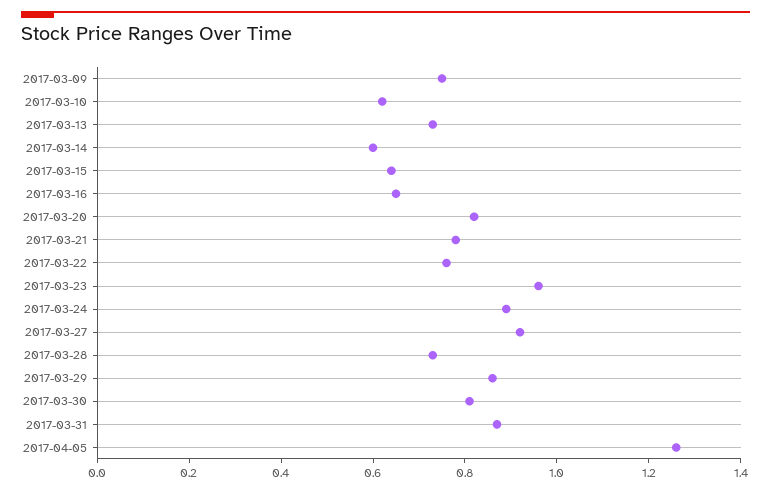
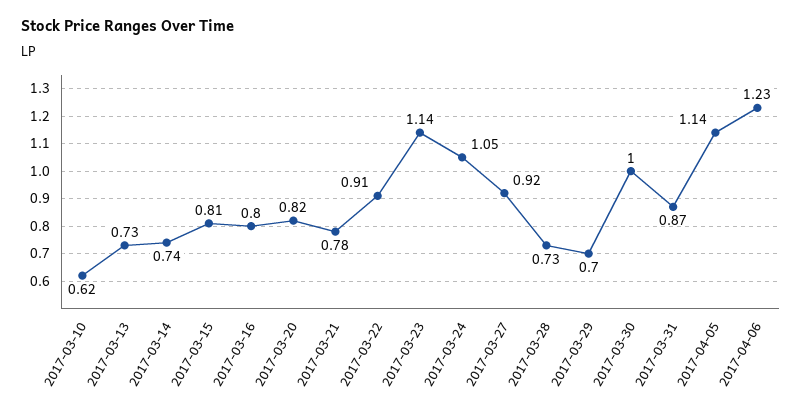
2017-03-09: 0.75 -> none
2017-03-14: 0.6 -> 0.74
2017-03-15: 0.65 -> 0.81
2017-03-16: 0.65 -> 0.8
2017-03-22: 0.75 -> 0.91
2017-03-23: 0.95 -> 1.14
2017-03-24: 0.9 -> 1.05
2017-03-29: 0.85 -> 0.7
2017-03-30: 0.8 -> 1
2017-04-05: 1.25 -> 1.14
2017-04-06: none -> 1.23

